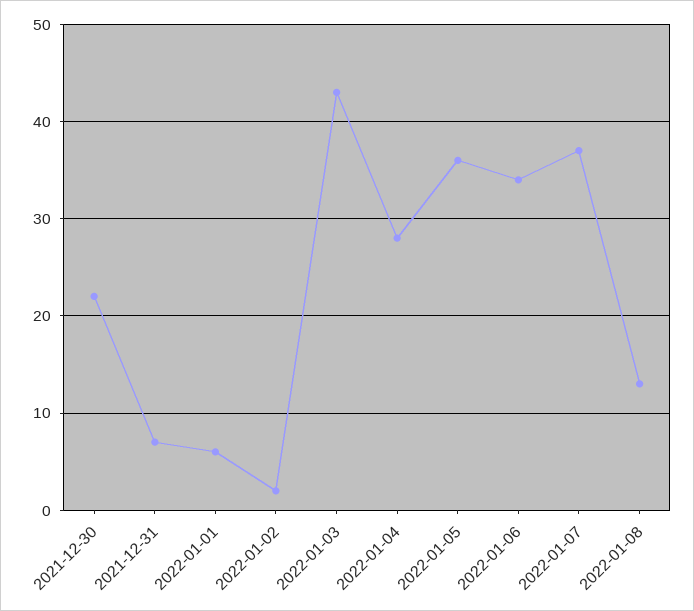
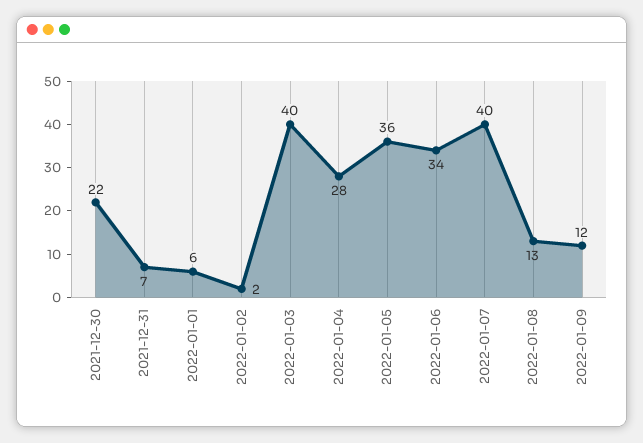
2022-01-03: 43 -> 40
2022-01-07: 37 -> 40
2022-01-09: none -> 12

